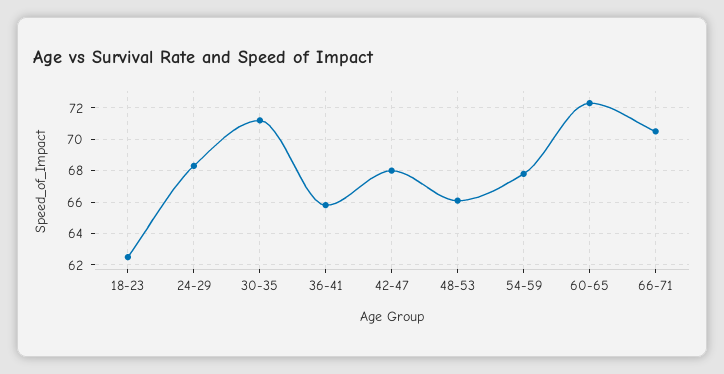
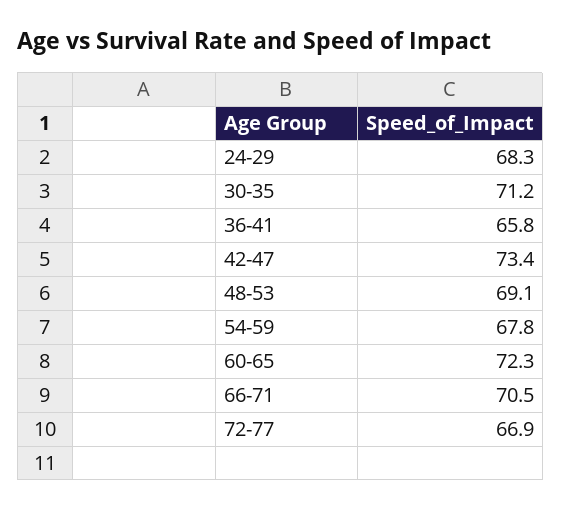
18-23: 62.5 -> none
42-47: 68 -> 73.4
48-53: 66 -> 69.1
72-77: none -> 66.9

